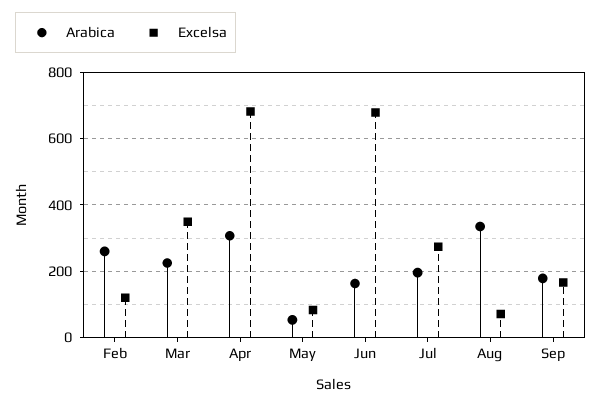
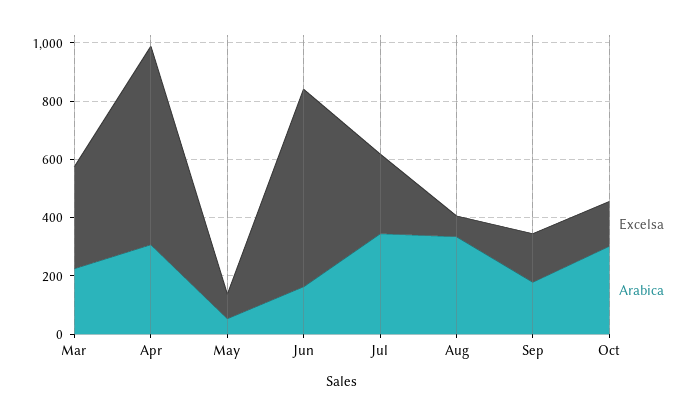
Arabica, Feb: 260 -> none
Excelsa, Feb: 120 -> none
Arabica, Jul: 200 -> 350
Excelsa, Oct: none -> 150
Arabica, Oct: none -> 300

